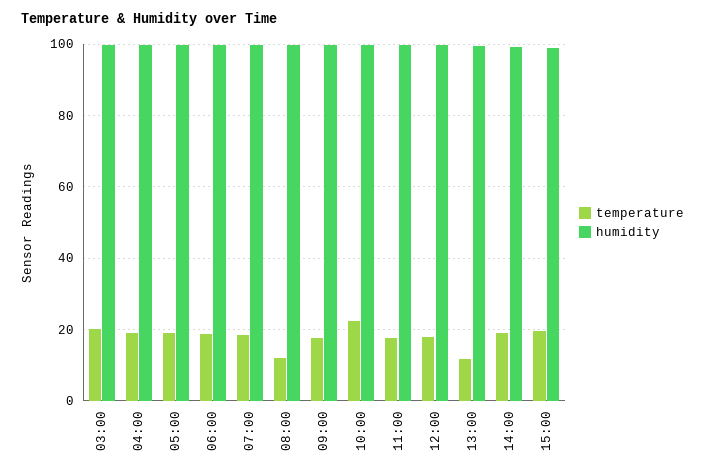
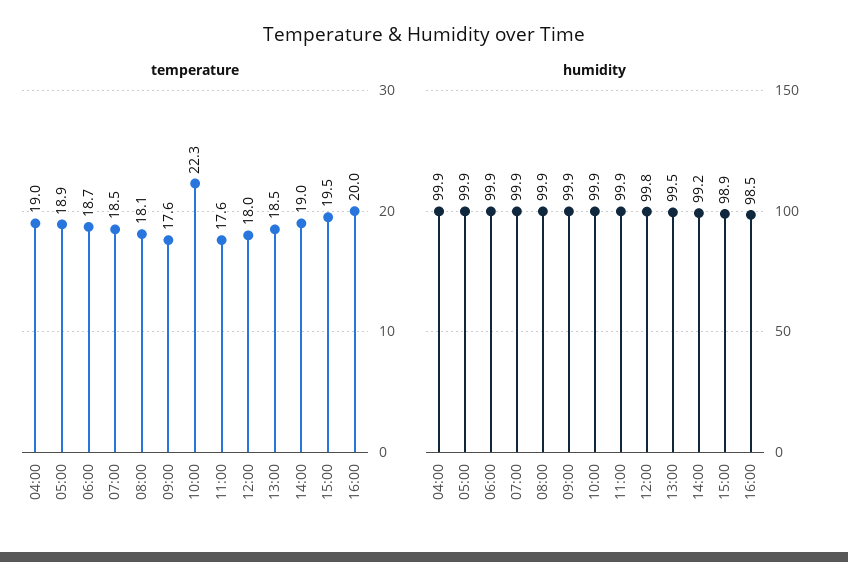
temperature, 03:00: 20 -> none
humidity, 03:00: 100 -> none
temperature, 08:00: 12 -> 18.1
temperature, 13:00: 12 -> 18.5
temperature, 16:00: none -> 20
humidity, 16:00: none -> 98.5

